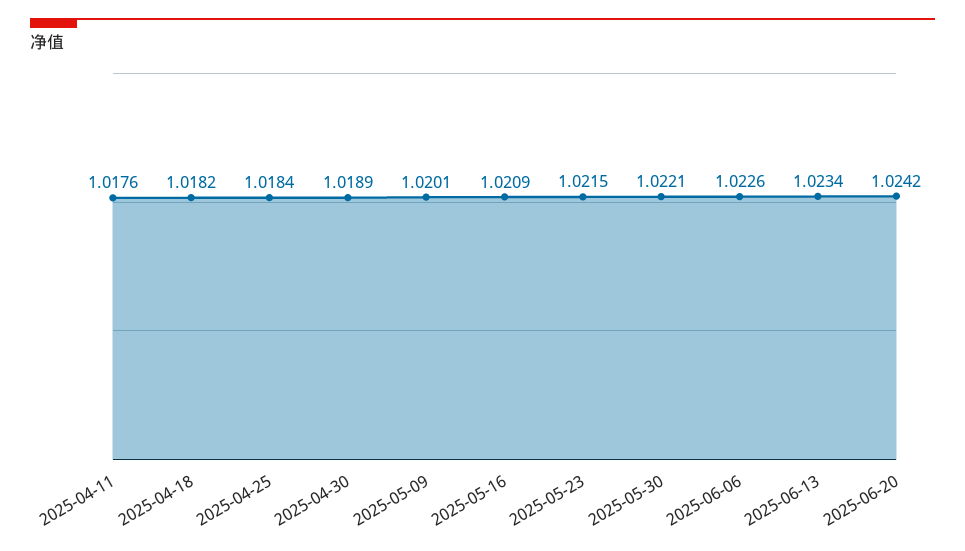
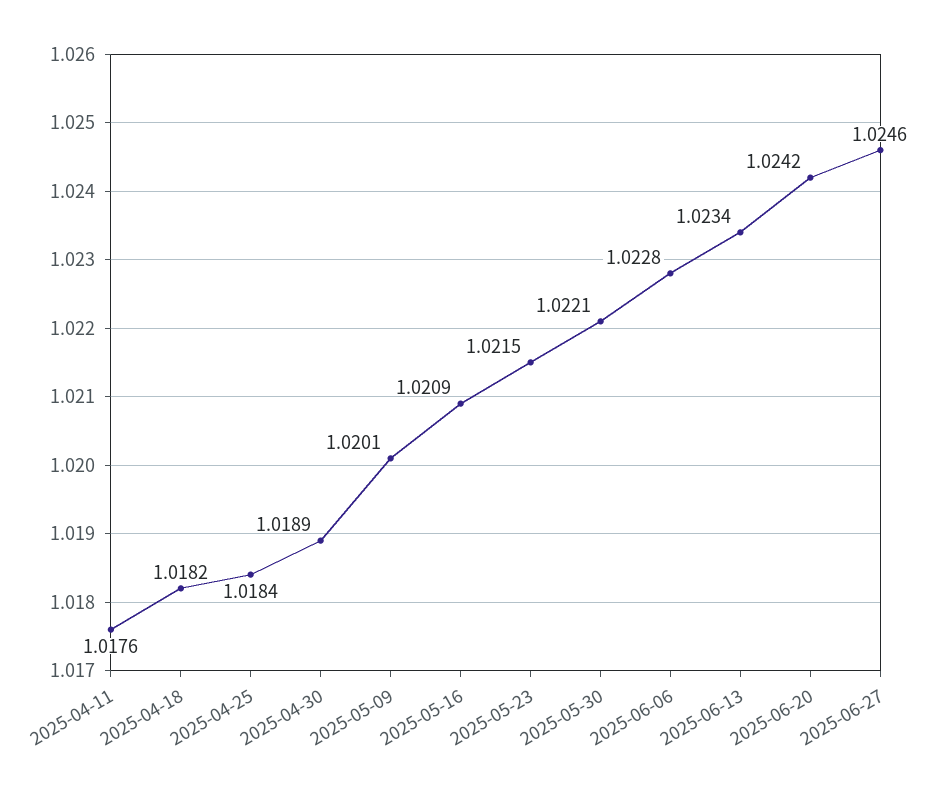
2025-06-06: 1.0226 -> 1.0228
2025-06-27: none -> 1.0246

